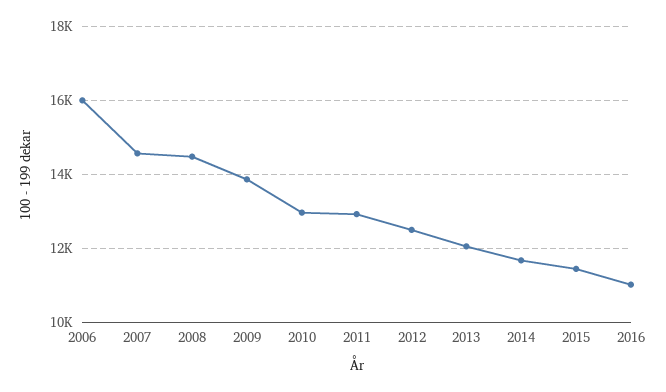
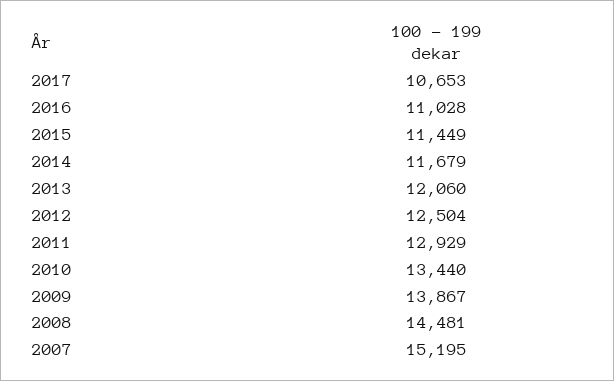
2006: 16000 -> none
2007: 14600 -> 15195
2010: 13000 -> 13440
2017: none -> 10653

